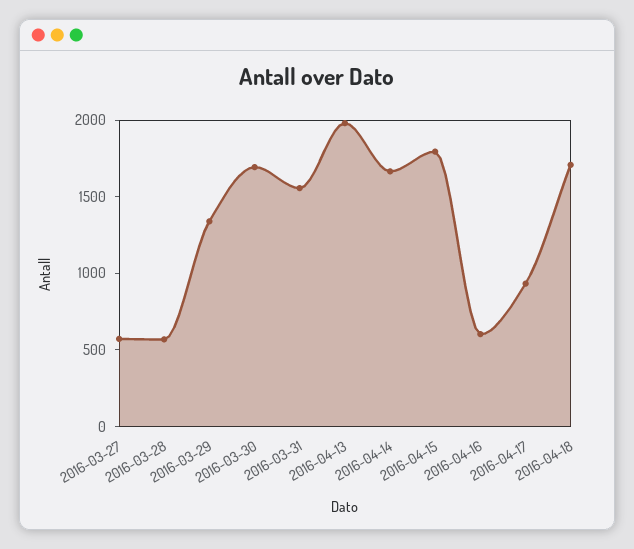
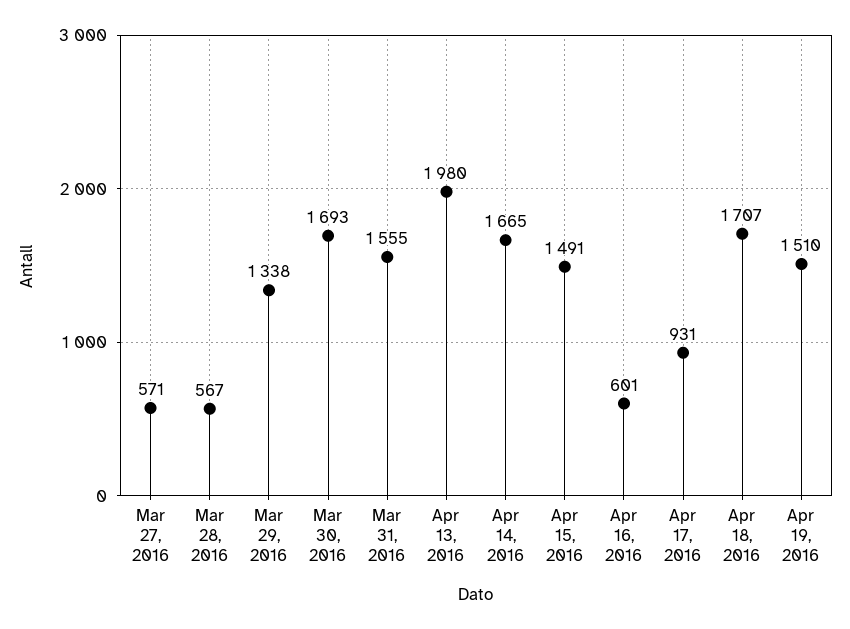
2016-04-15: 1800 -> 1491
Apr 19, 2016: none -> 1510

